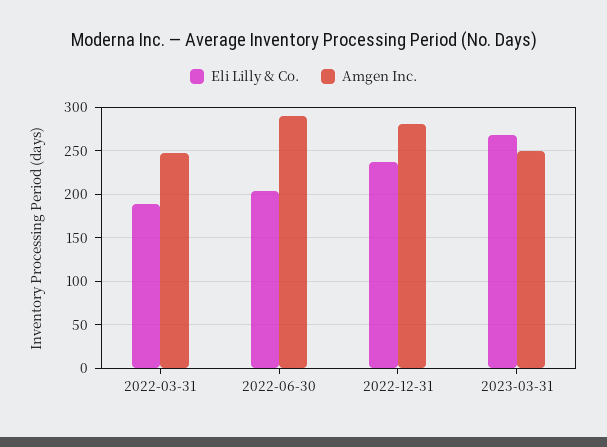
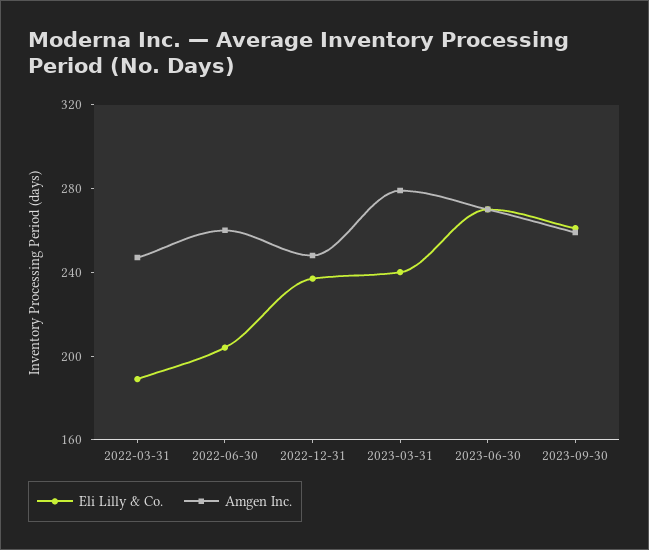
Amgen Inc., 2022-06-30: 290 -> 260
Amgen Inc., 2022-12-31: 280 -> 250
Eli Lilly & Co., 2023-03-31: 270 -> 240
Amgen Inc., 2023-03-31: 250 -> 280
Eli Lilly & Co., 2023-06-30: none -> 270
Amgen Inc., 2023-06-30: none -> 270
Eli Lilly & Co., 2023-09-30: none -> 260
Amgen Inc., 2023-09-30: none -> 260

